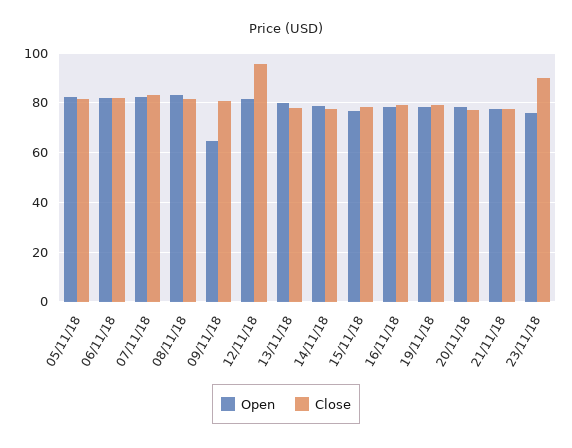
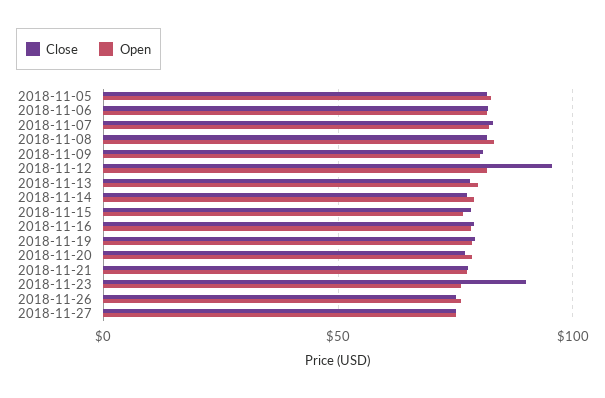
Open, 09/11/18: 65 -> 80
Close, 2018-11-26: none -> 75
Open, 2018-11-26: none -> 75
Close, 2018-11-27: none -> 75
Open, 2018-11-27: none -> 75

